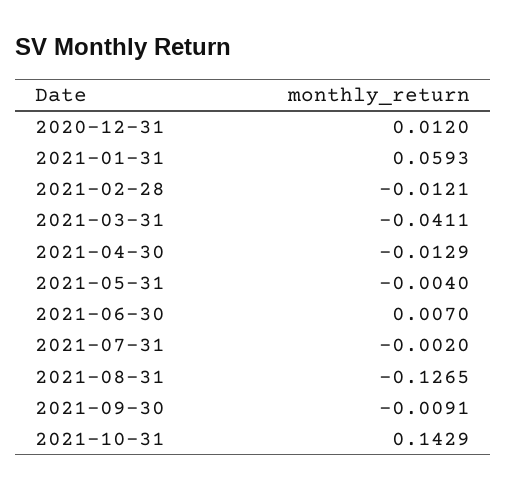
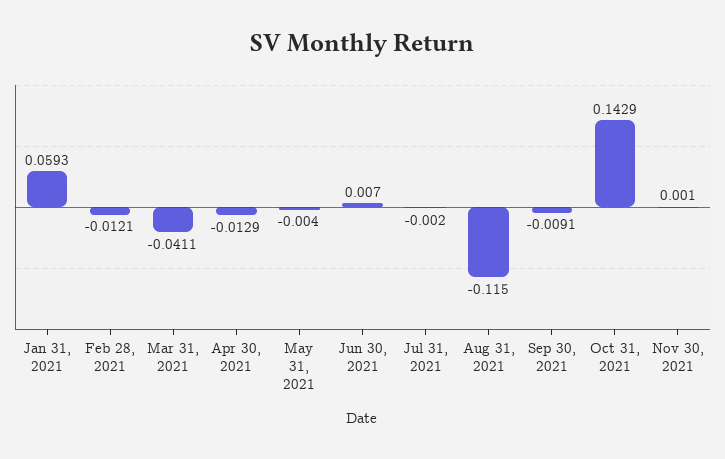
2020-12-31: 0.012 -> none
2021-08-31: -0.1265 -> -0.115
Nov 30, 2021: none -> 0.001

